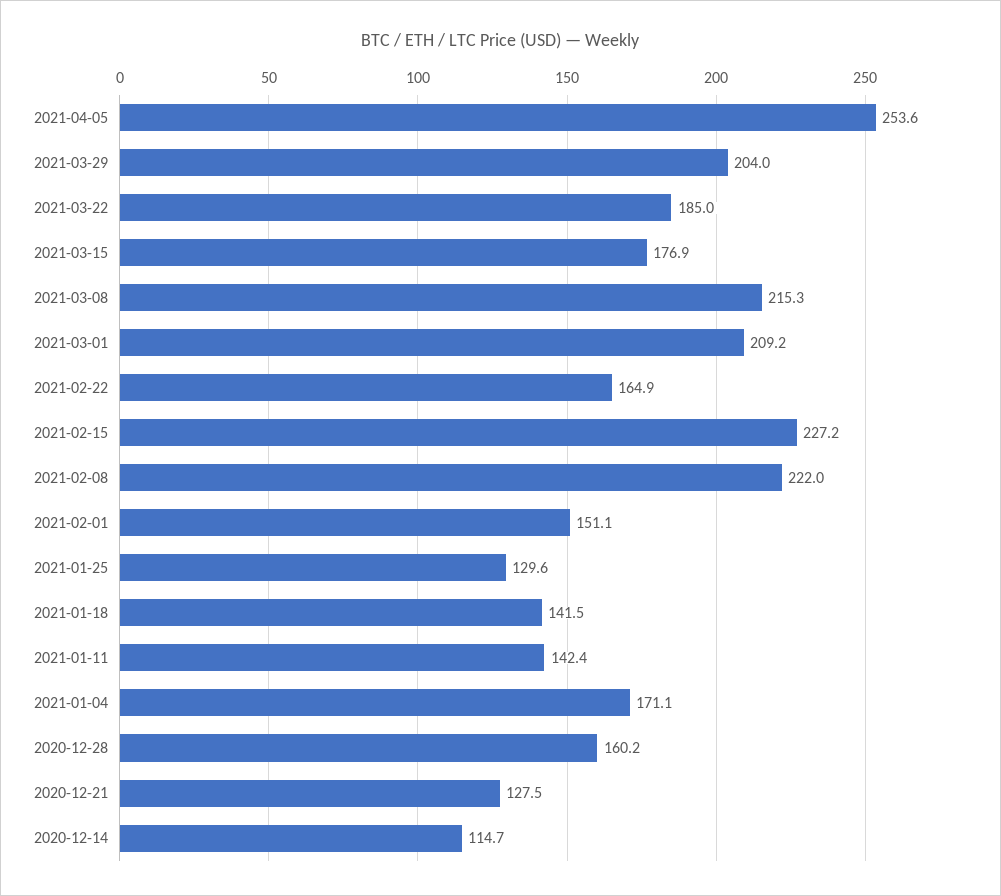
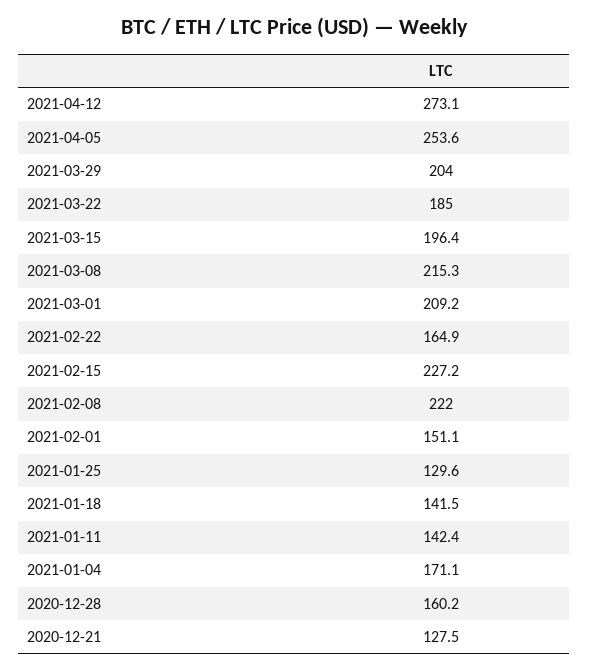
2021-03-15: 176.9 -> 196.4
2020-12-14: 114.7 -> none
2021-04-12: none -> 273.1

